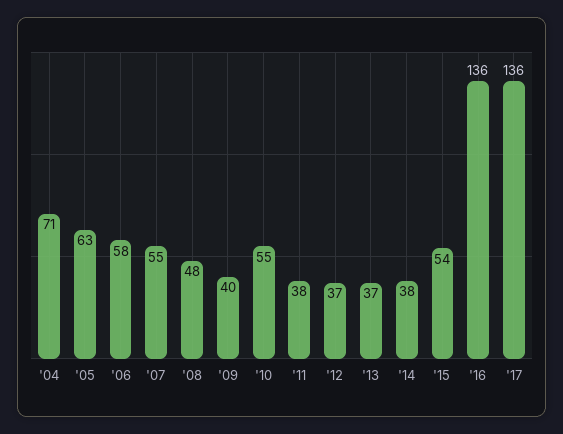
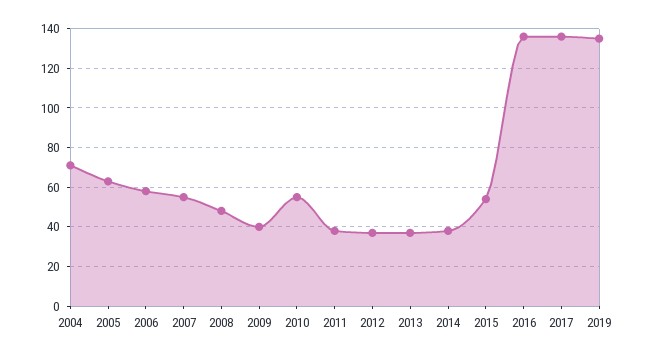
2019: none -> 135

